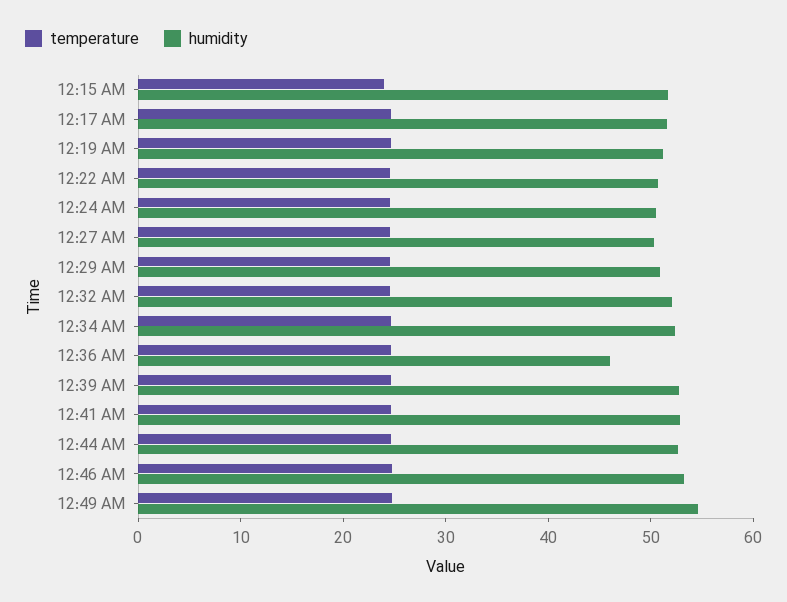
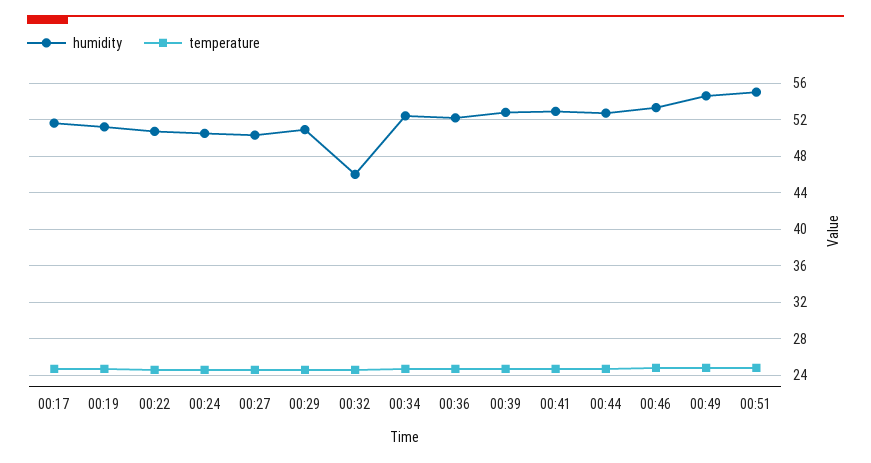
temperature, 12:15 AM: 24 -> none
humidity, 12:15 AM: 52 -> none
humidity, 12:32 AM: 52 -> 46
humidity, 12:36 AM: 46 -> 52
humidity, 00:51: none -> 55
temperature, 00:51: none -> 25

